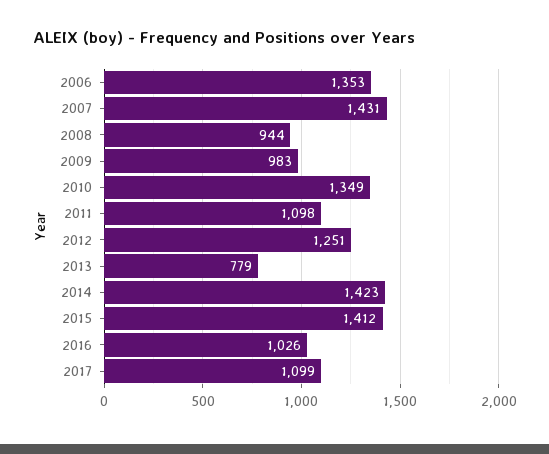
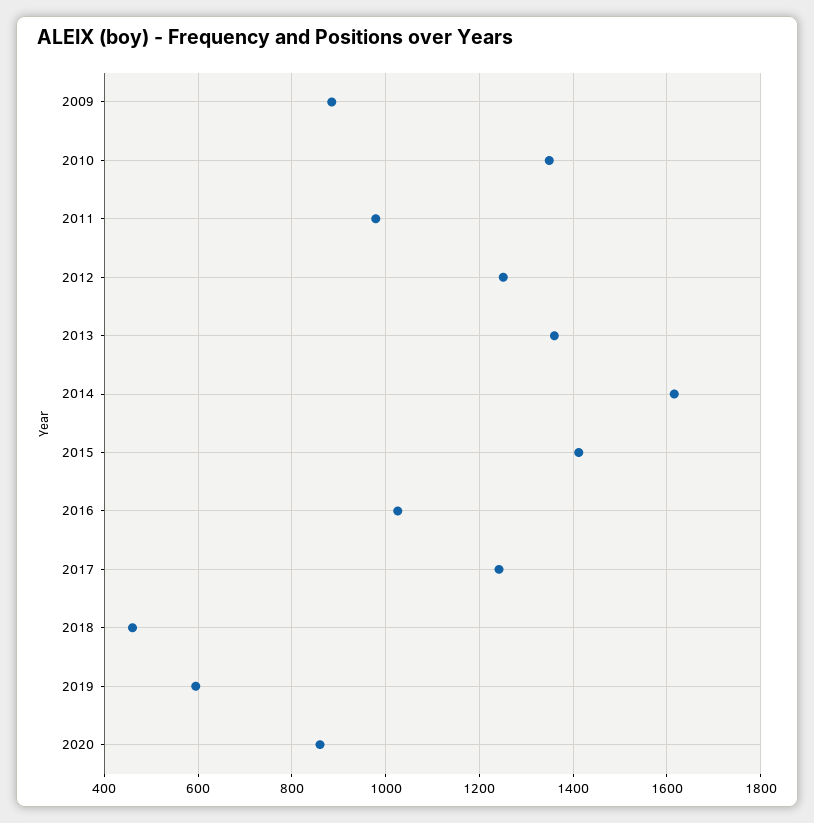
2006: 1353 -> none
2007: 1431 -> none
2008: 944 -> none
2009: 983 -> 880
2011: 1098 -> 980
2013: 779 -> 1360
2014: 1423 -> 1620
2017: 1099 -> 1240
2018: none -> 460
2019: none -> 600
2020: none -> 860

